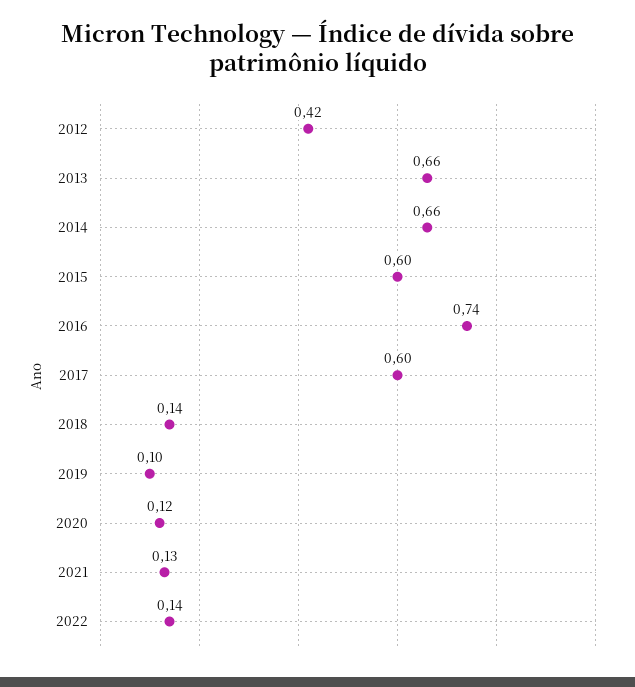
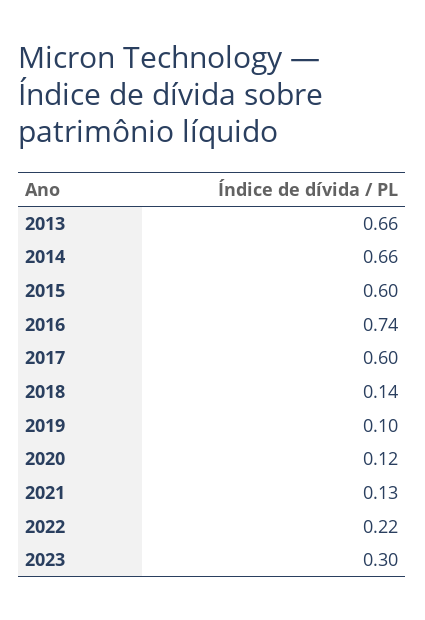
2012: 0.42 -> none
2022: 0.14 -> 0.22
2023: none -> 0.3

